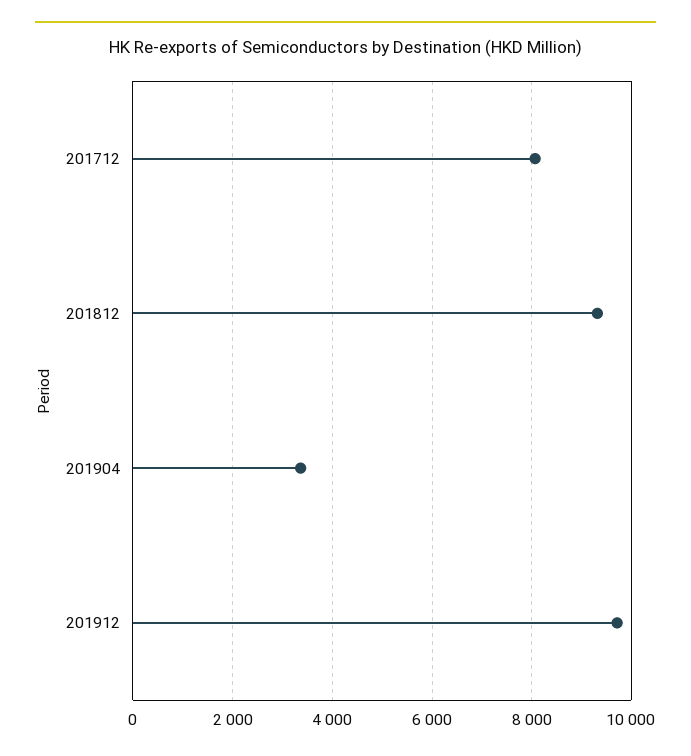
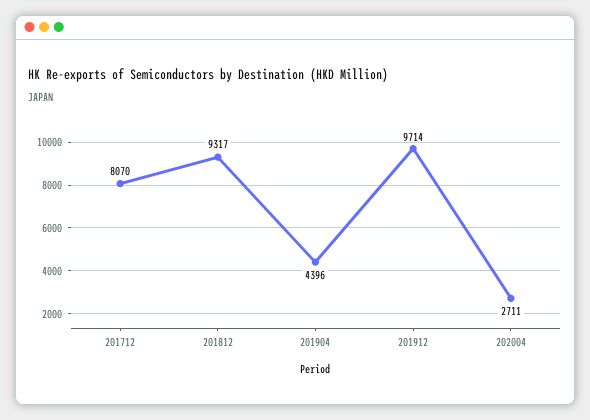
201904: 3400 -> 4396
202004: none -> 2711

